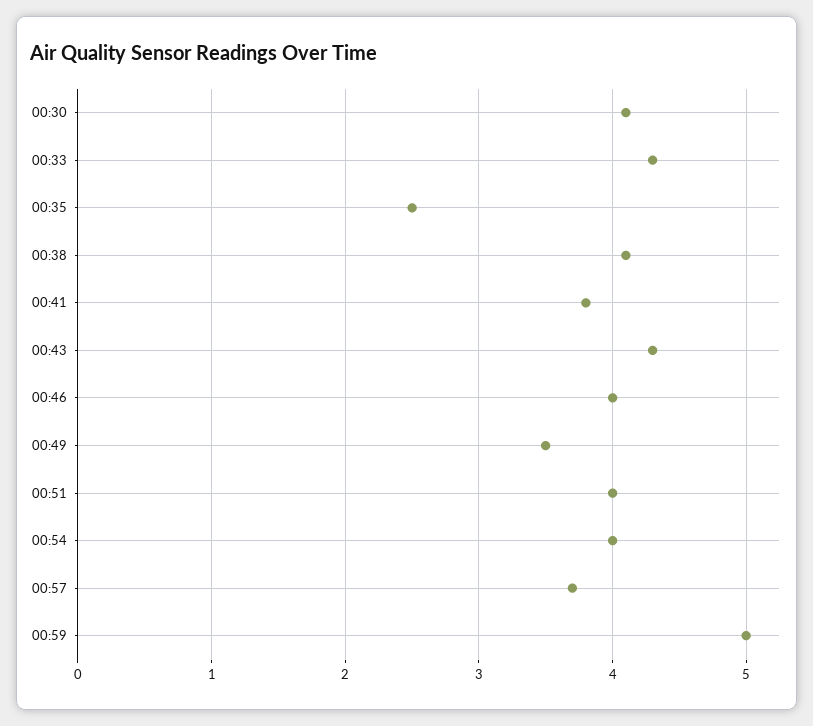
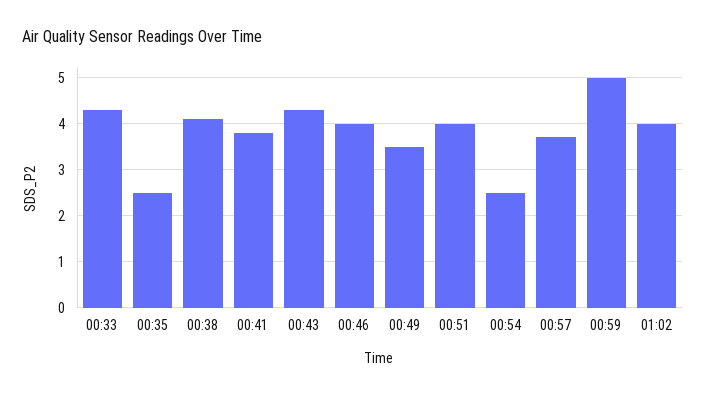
00:30: 4.1 -> none
00:54: 4 -> 2.5
01:02: none -> 4

